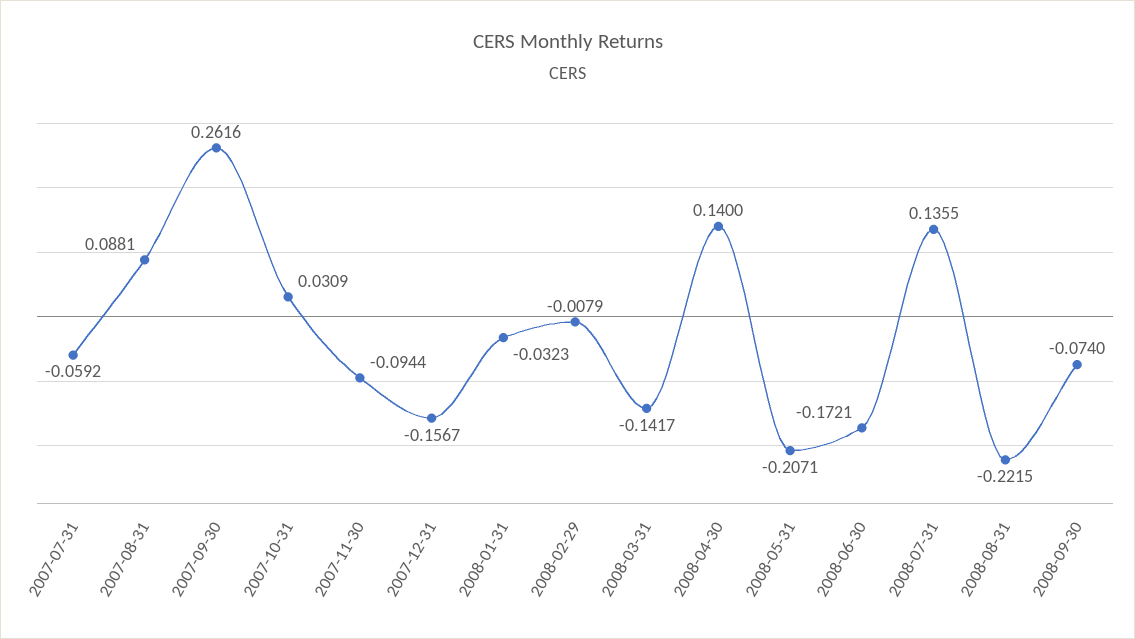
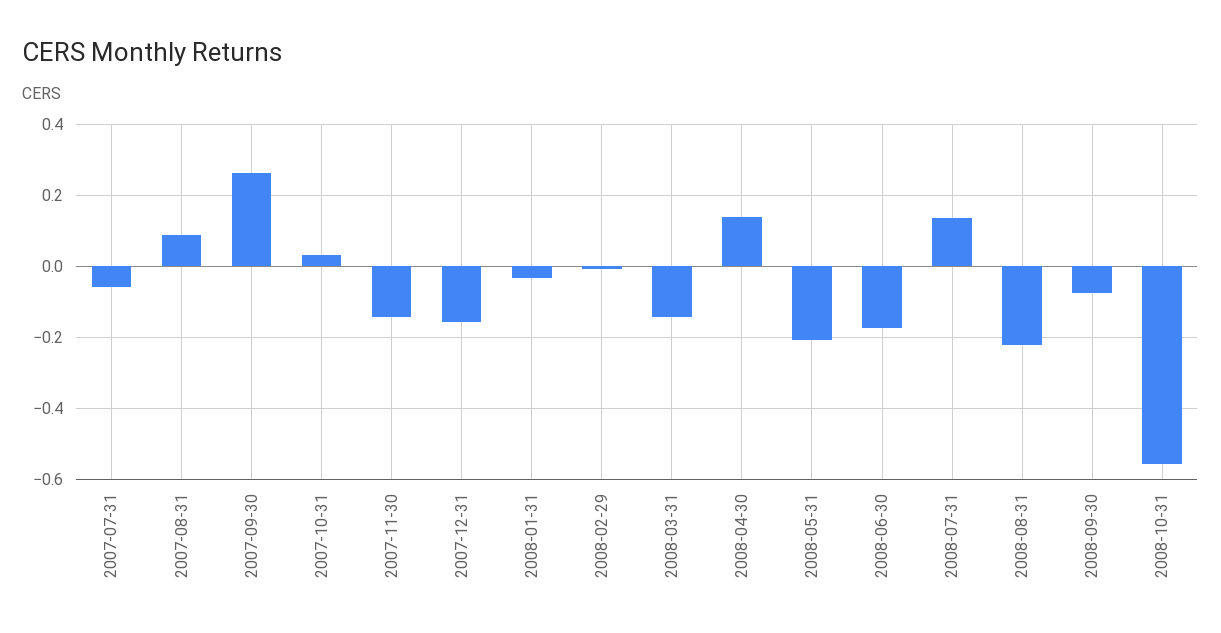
2007-11-30: -0.0944 -> -0.14
2008-10-31: none -> -0.56

